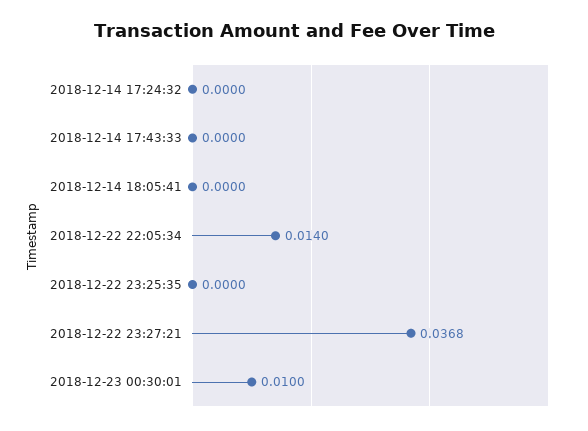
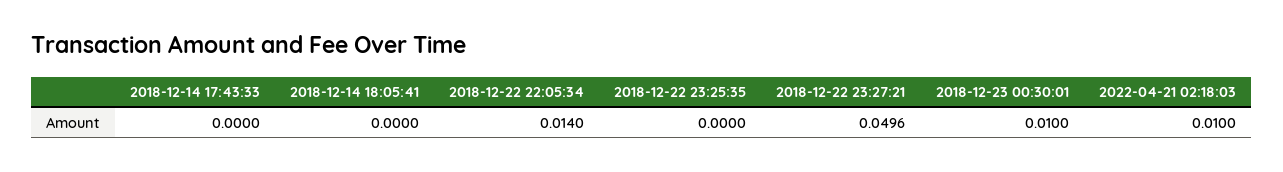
2018-12-14 17:24:32: 0 -> none
2018-12-22 23:27:21: 0.0368 -> 0.0496
2022-04-21 02:18:03: none -> 0.01

